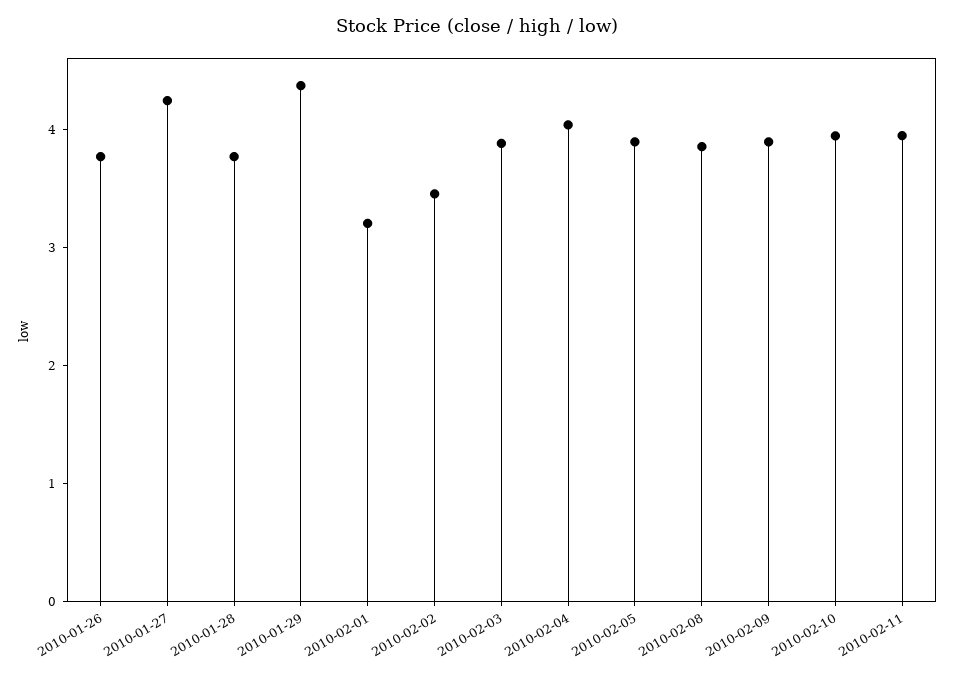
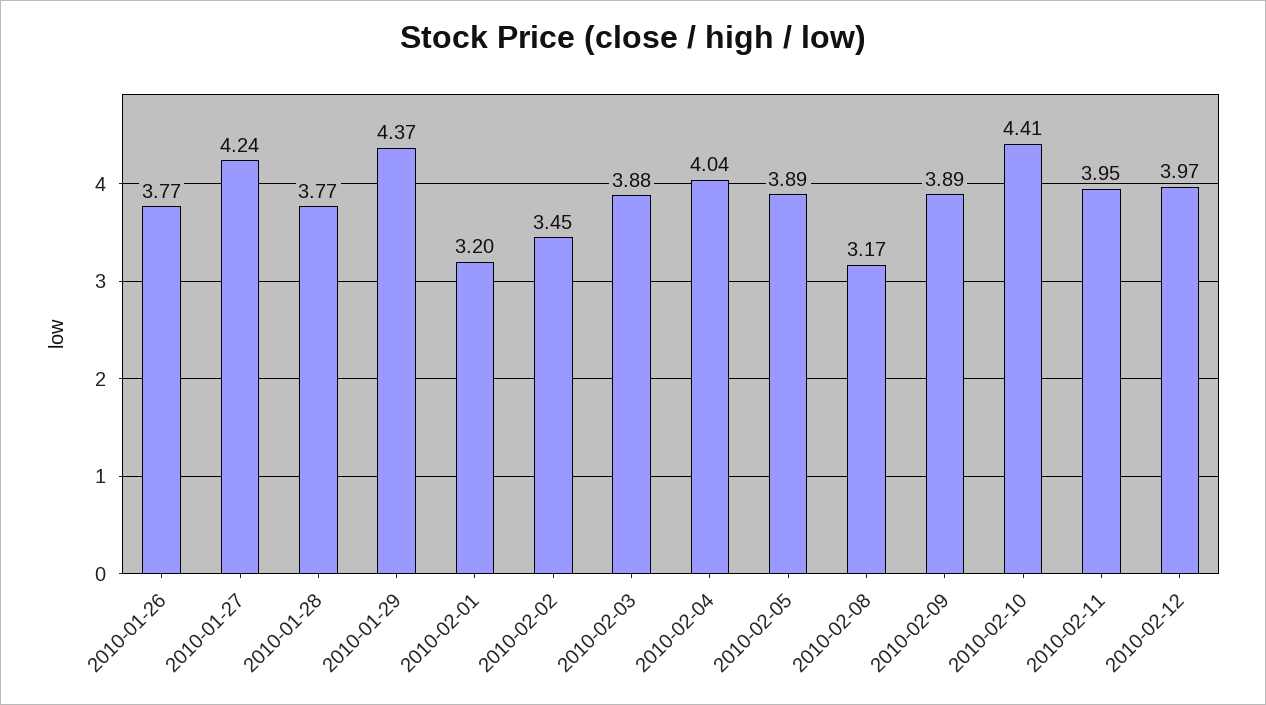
2010-02-08: 3.8 -> 3.17
2010-02-10: 4 -> 4.41
2010-02-12: none -> 3.97

